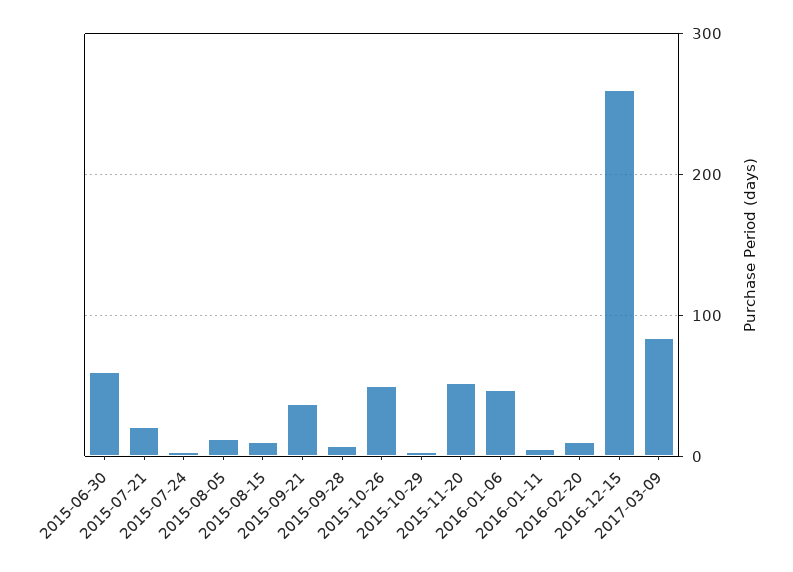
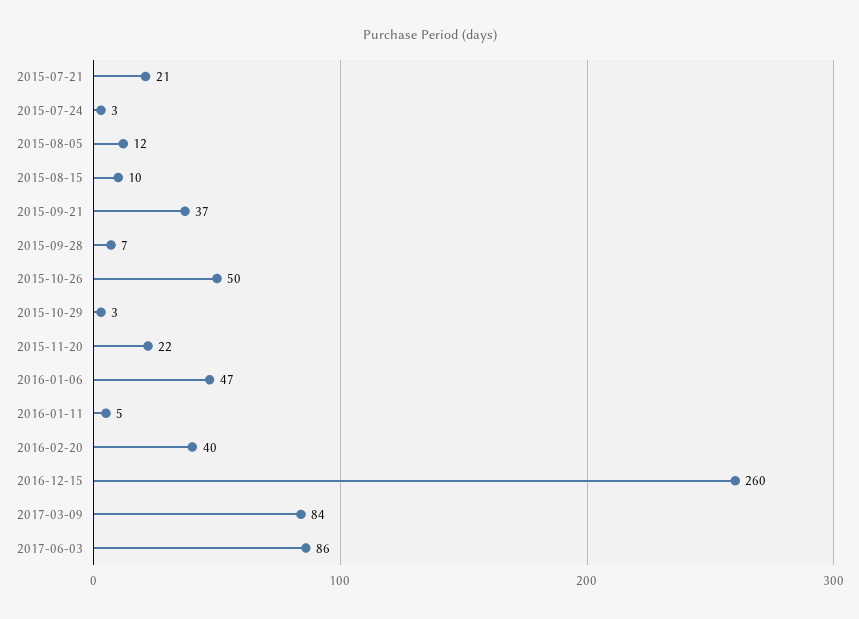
2015-06-30: 60 -> none
2015-11-20: 50 -> 22
2016-02-20: 10 -> 40
2017-06-03: none -> 86

